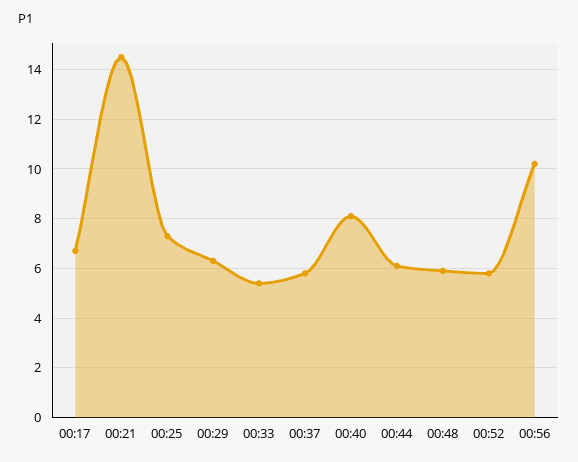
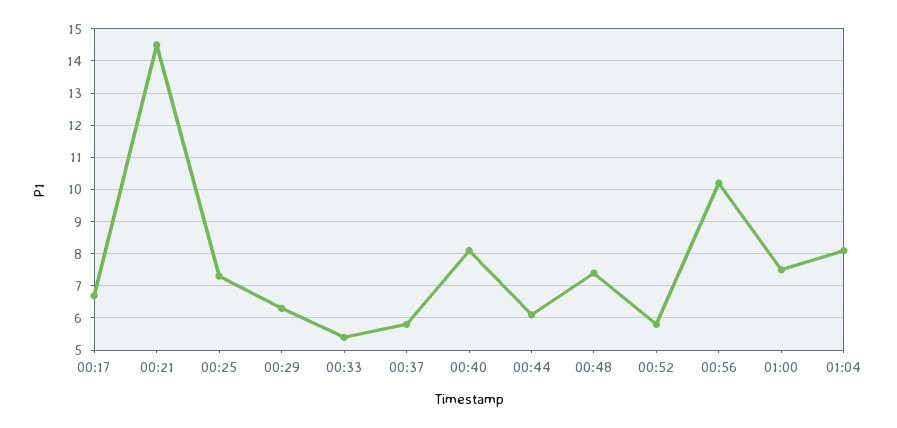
00:48: 6 -> 7.5
01:00: none -> 7.5
01:04: none -> 8

